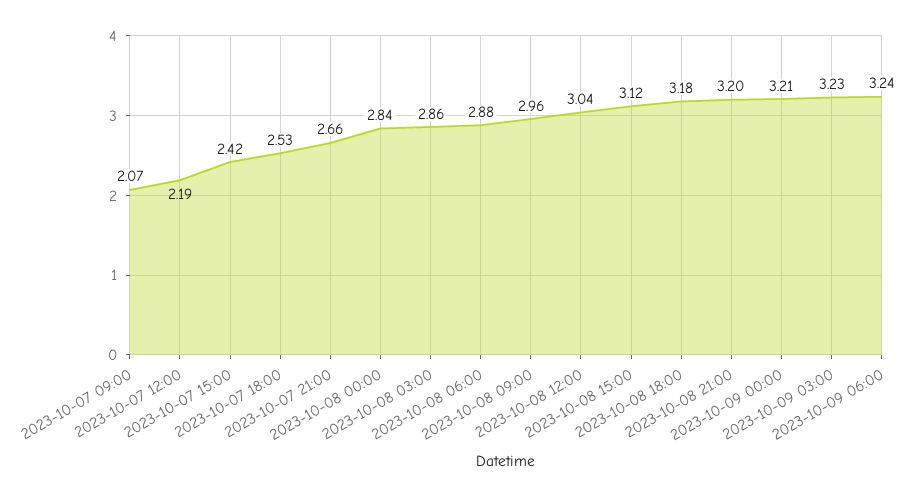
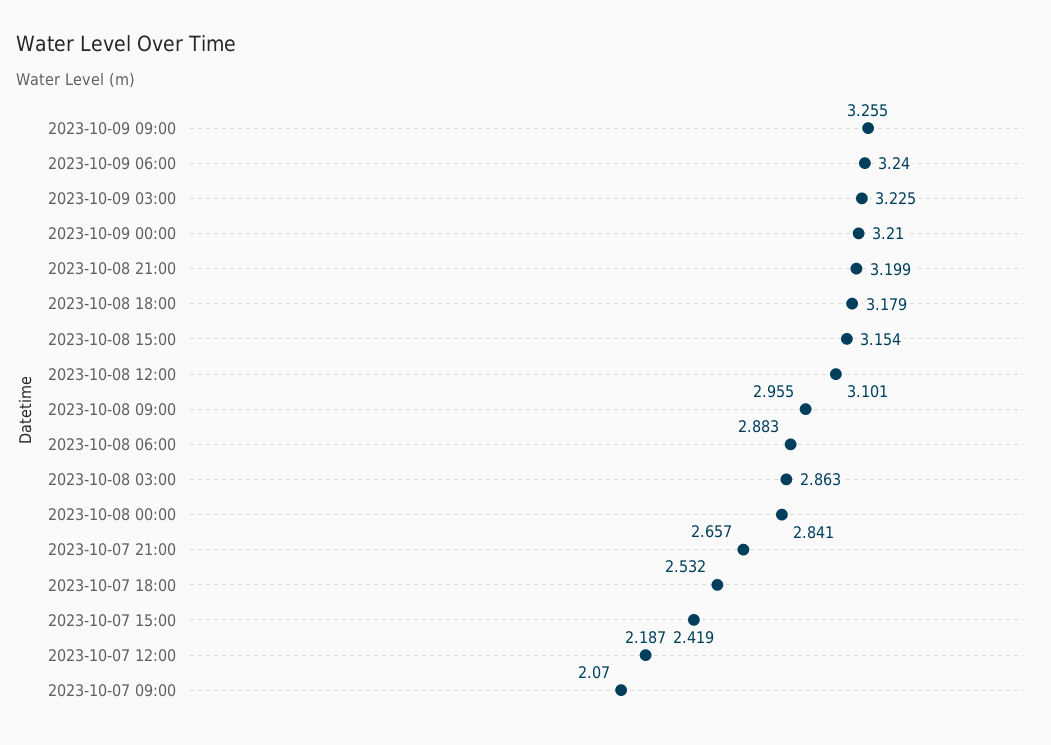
2023-10-08 12:00: 3.04 -> 3.101
2023-10-08 15:00: 3.12 -> 3.154
2023-10-09 09:00: none -> 3.255

